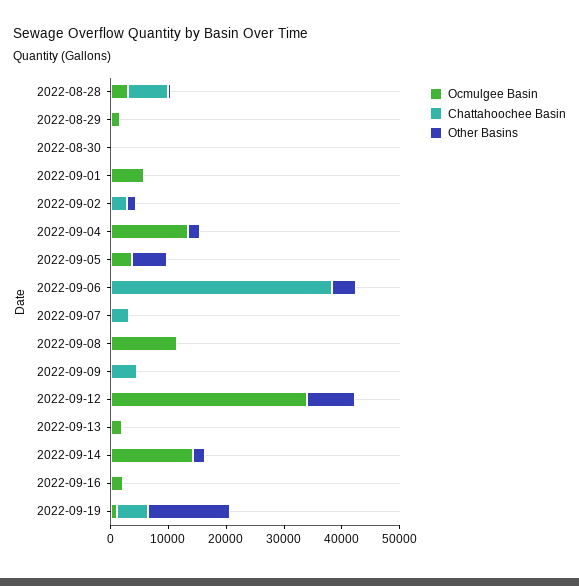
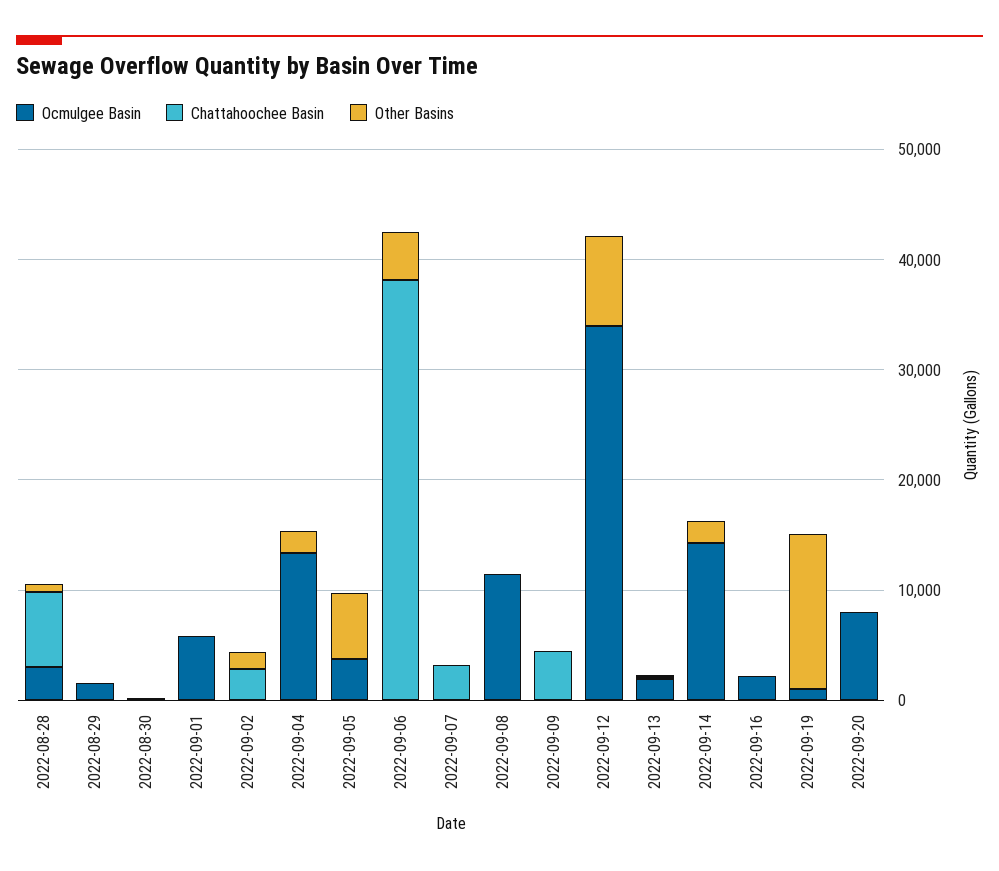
Chattahoochee Basin, 2022-09-19: 6000 -> 0
Ocmulgee Basin, 2022-09-20: none -> 8000
Chattahoochee Basin, 2022-09-20: none -> 0
Other Basins, 2022-09-20: none -> 0

